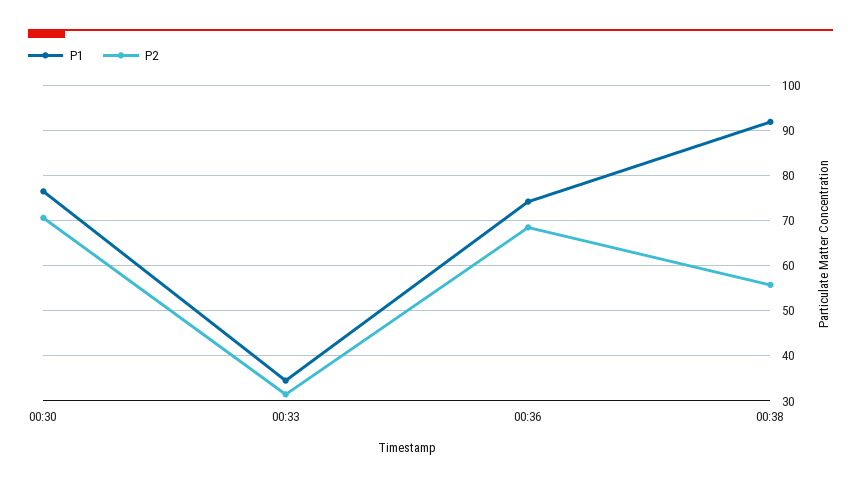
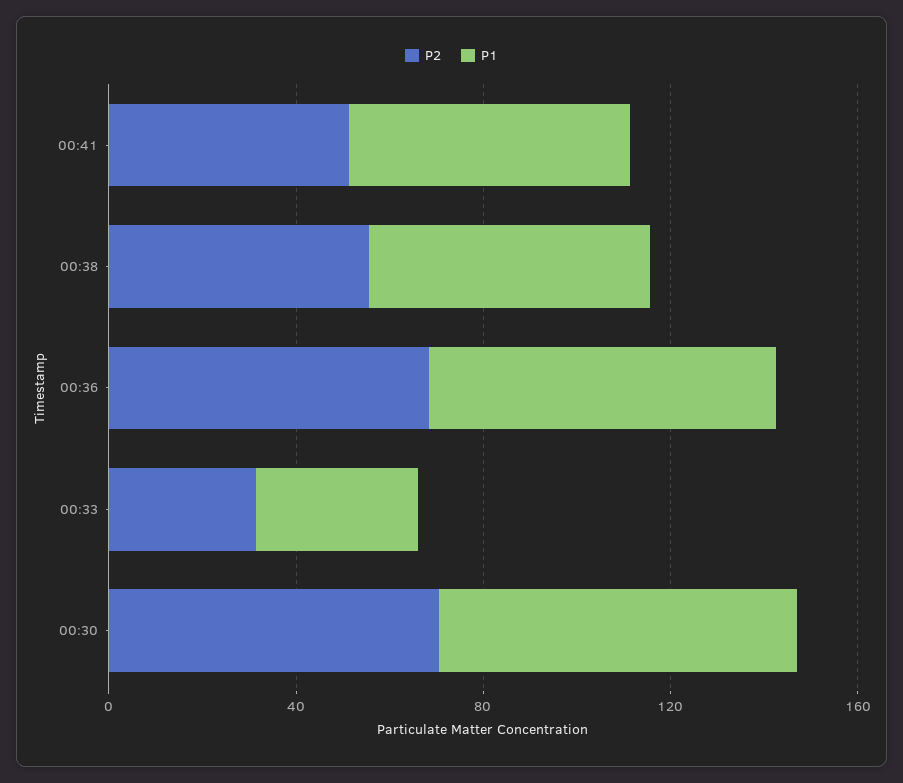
P1, 00:38: 92 -> 60
P2, 00:41: none -> 50
P1, 00:41: none -> 60

